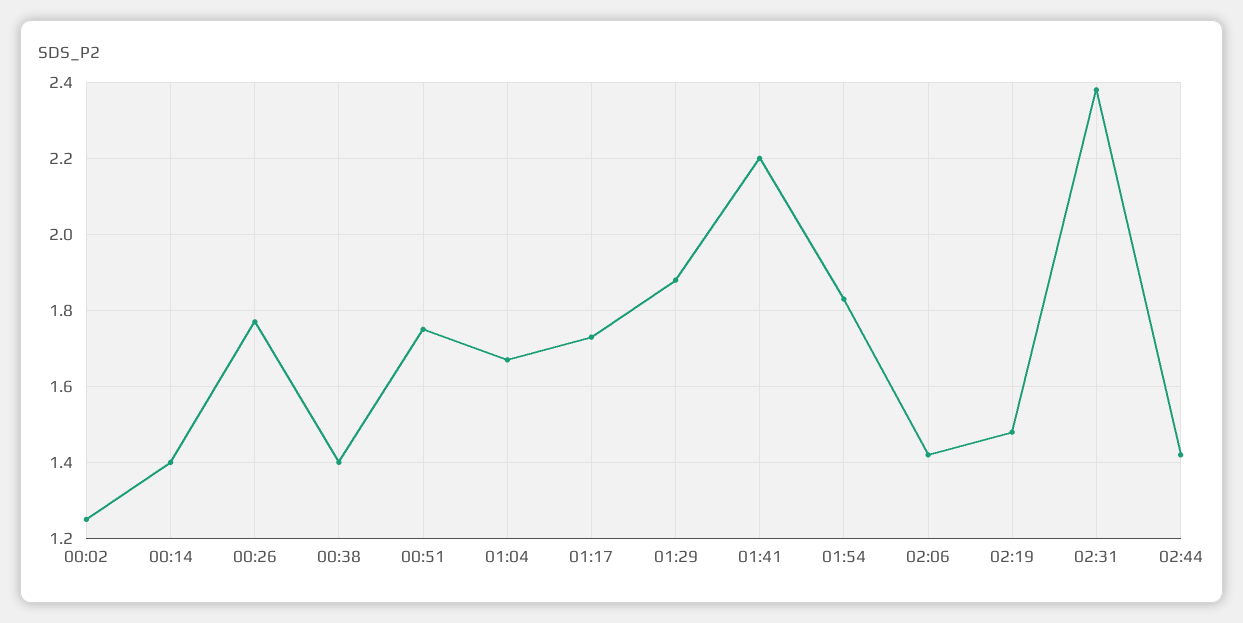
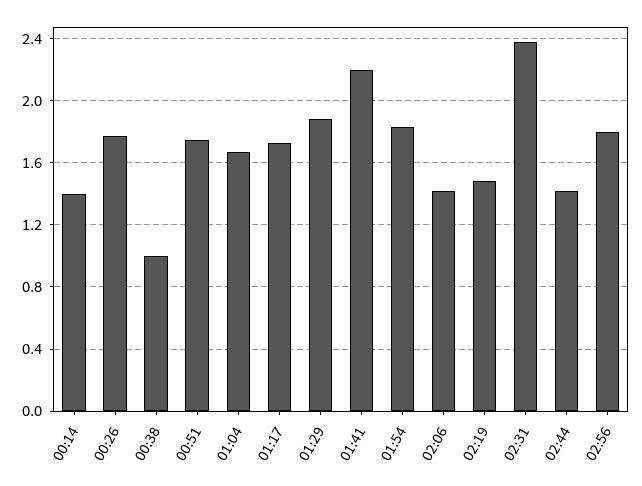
00:02: 1.25 -> none
00:38: 1.4 -> 1
02:56: none -> 1.8

